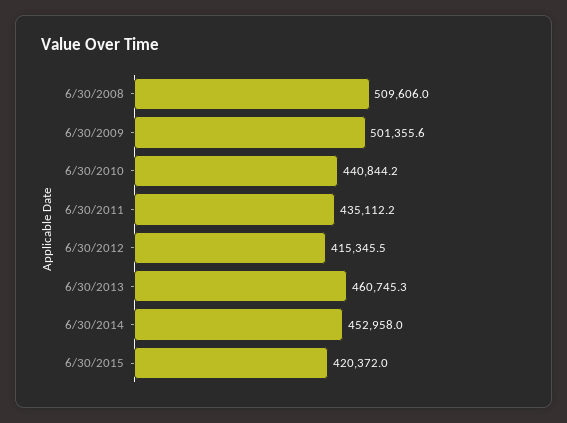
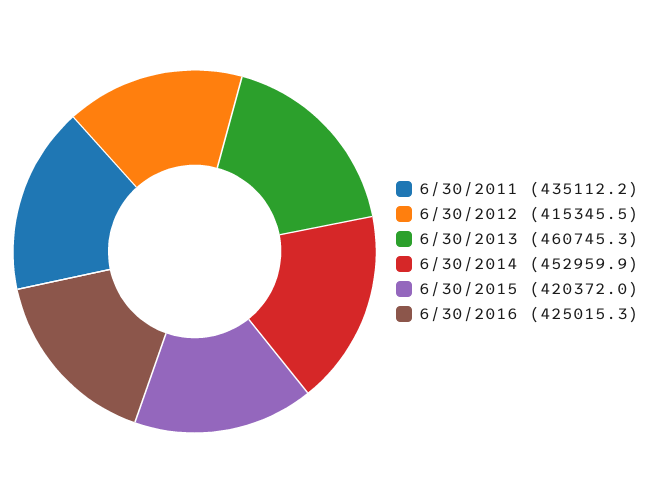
6/30/2008: 509606 -> none
6/30/2009: 501355.6 -> none
6/30/2010: 440844.2 -> none
6/30/2014: 452958 -> 452959.9
6/30/2016: none -> 425015.3

